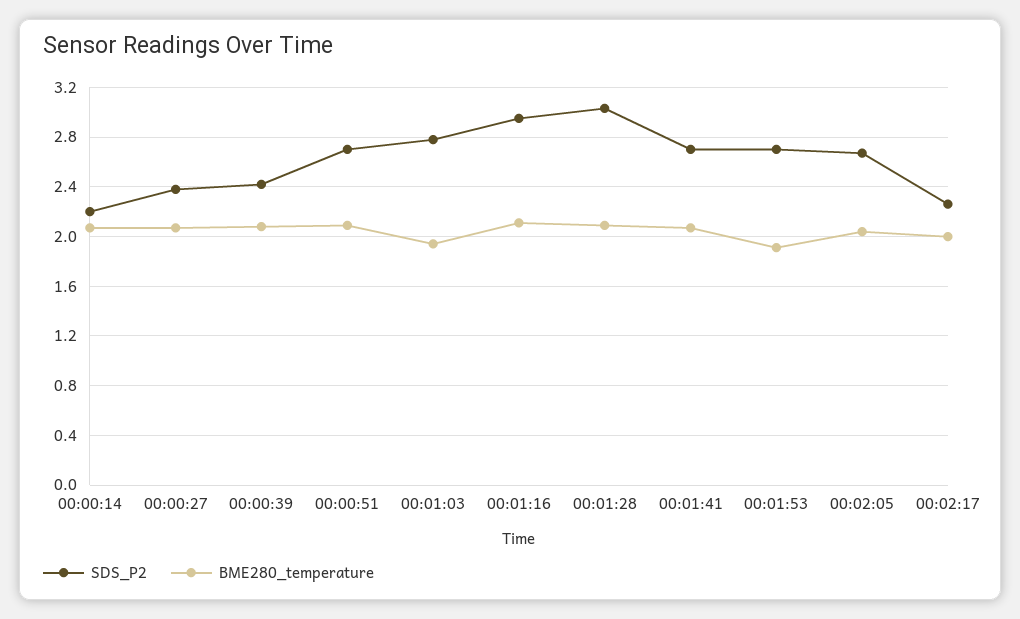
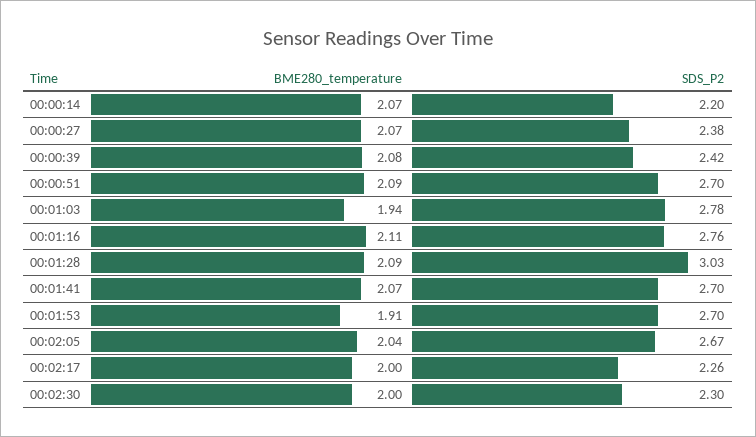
SDS_P2, 00:01:16: 2.95 -> 2.76
BME280_temperature, 00:02:30: none -> 2
SDS_P2, 00:02:30: none -> 2.3

